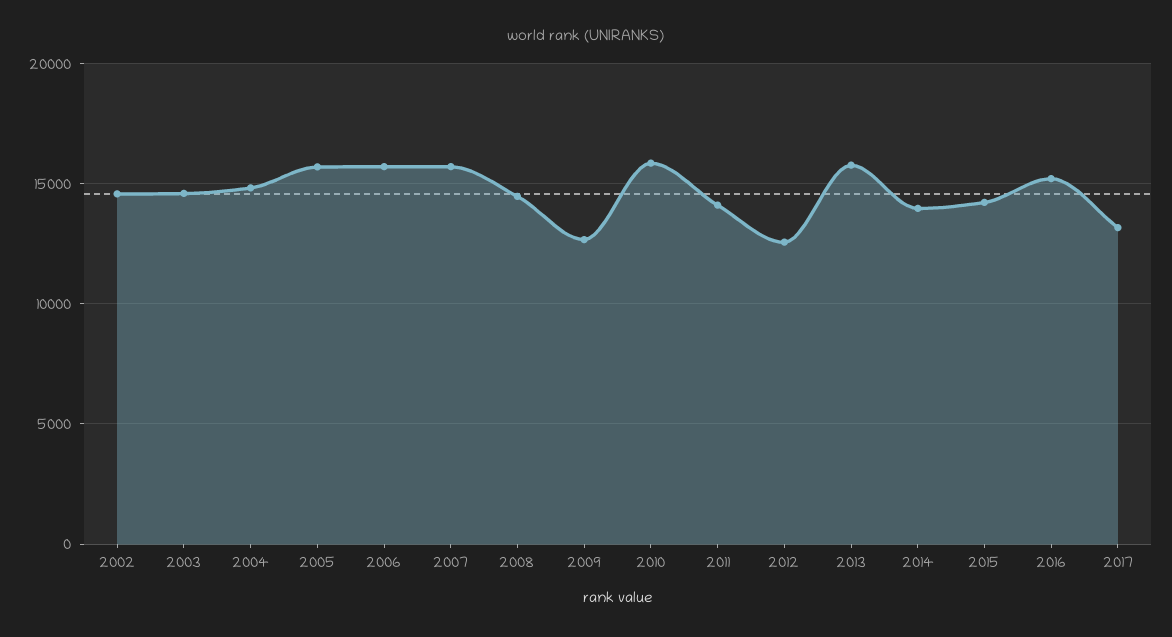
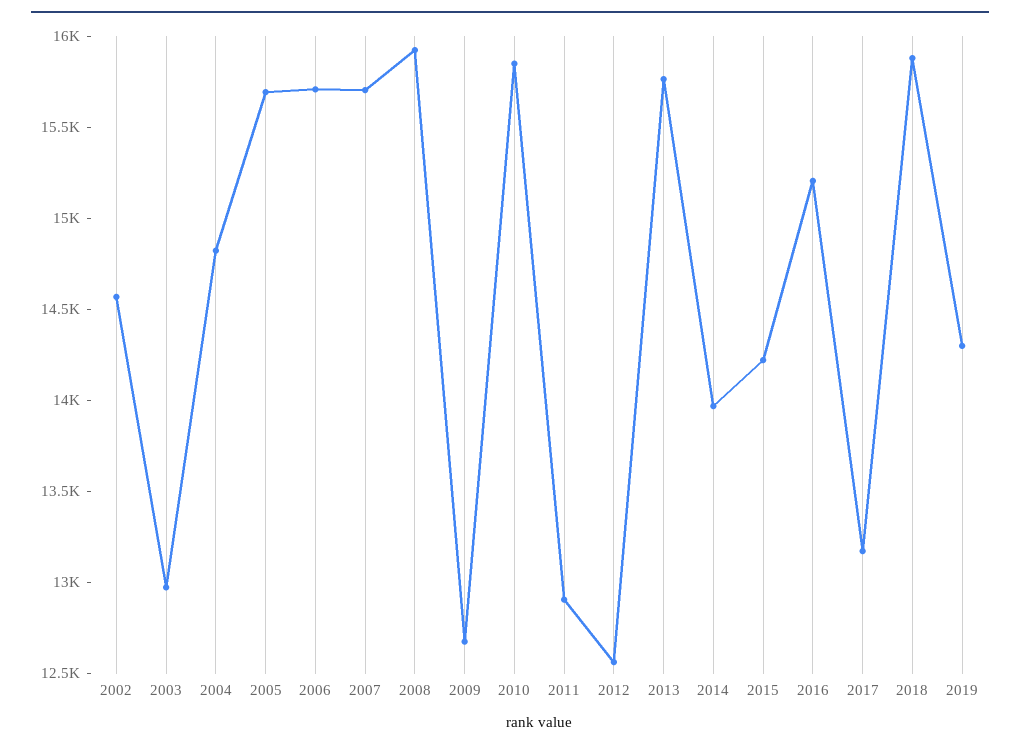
2003: 14500 -> 13000
2008: 14500 -> 15900
2011: 14000 -> 12900
2018: none -> 15900
2019: none -> 14300

